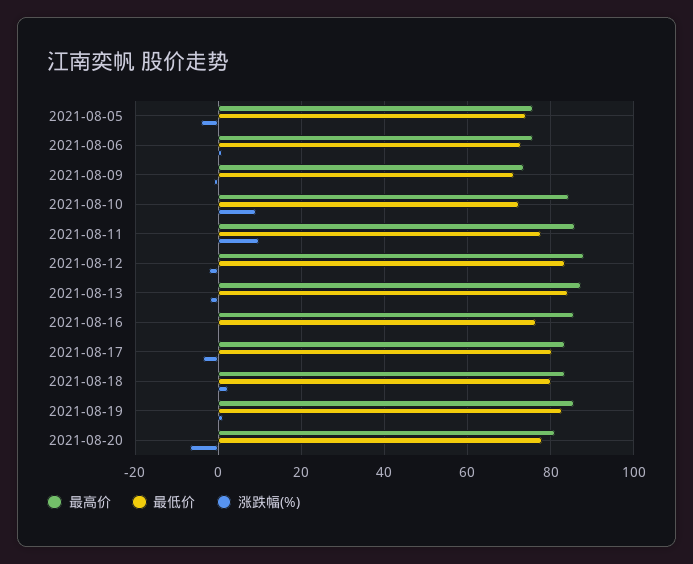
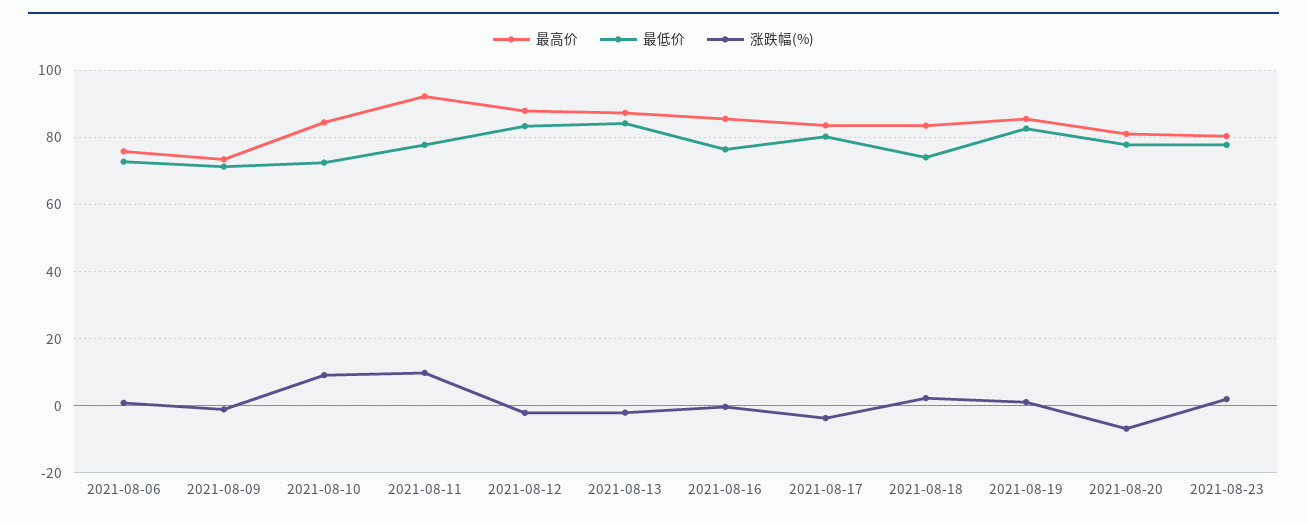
最高价, 2021-08-05: 76 -> none
最低价, 2021-08-05: 74 -> none
涨跌幅(%), 2021-08-05: -4 -> none
最高价, 2021-08-11: 86 -> 92
最低价, 2021-08-18: 80 -> 74
最高价, 2021-08-23: none -> 80
最低价, 2021-08-23: none -> 78
涨跌幅(%), 2021-08-23: none -> 2

